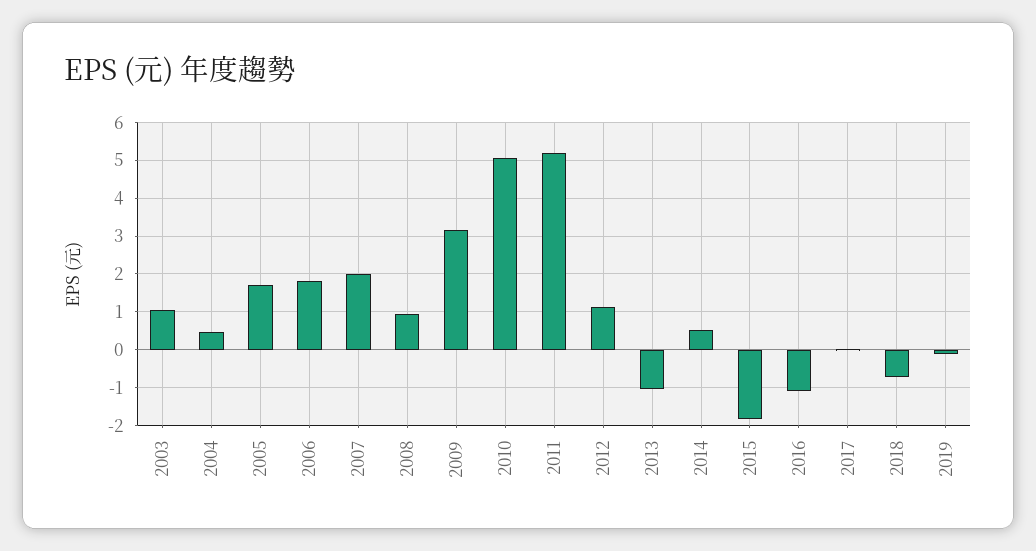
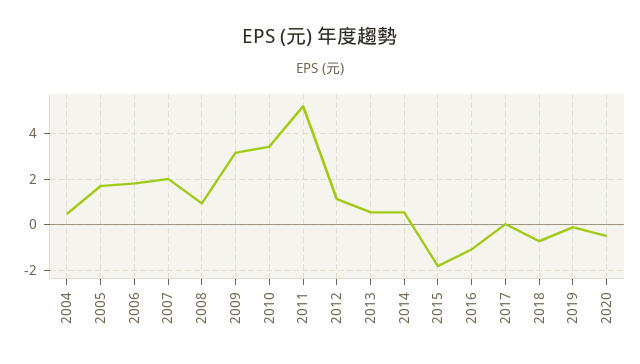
2003: 1 -> none
2010: 5 -> 3.5
2013: -1 -> 0.5
2020: none -> -0.5

